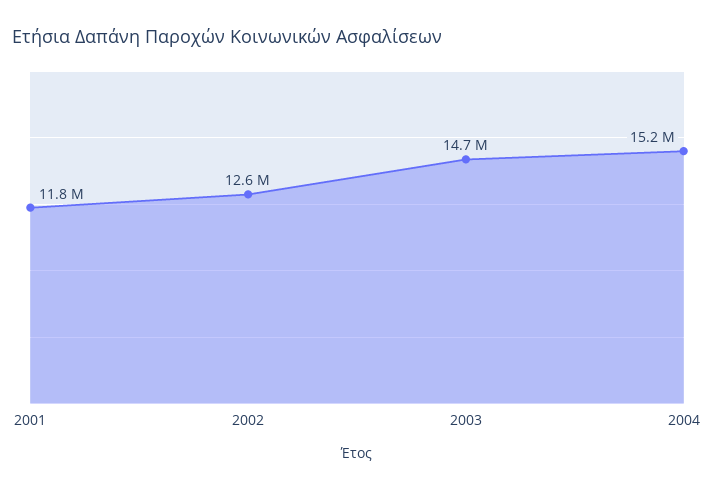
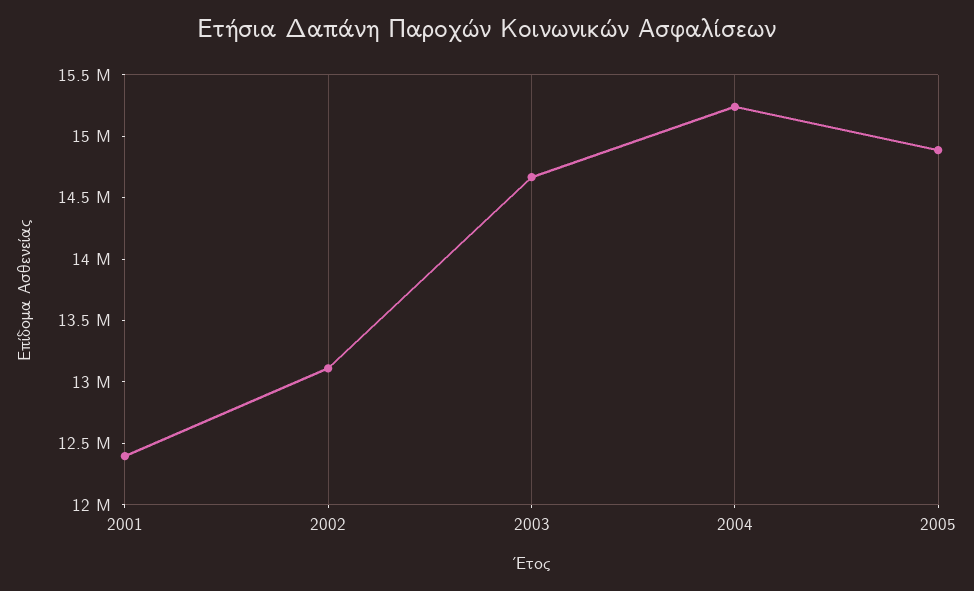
2001: 11800000 -> 12400000
2002: 12600000 -> 13100000
2005: none -> 14900000

